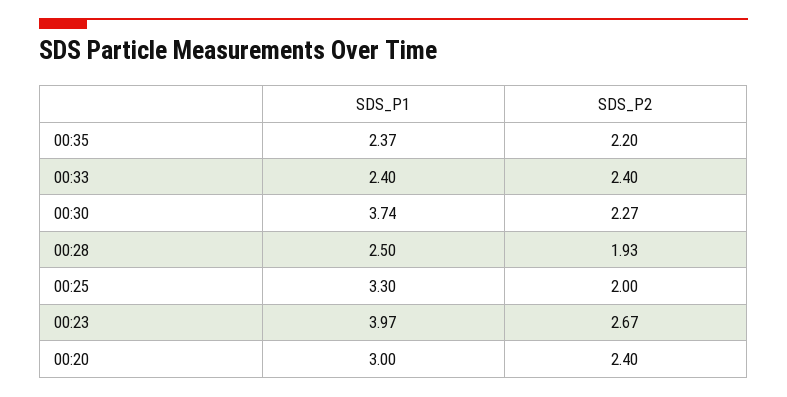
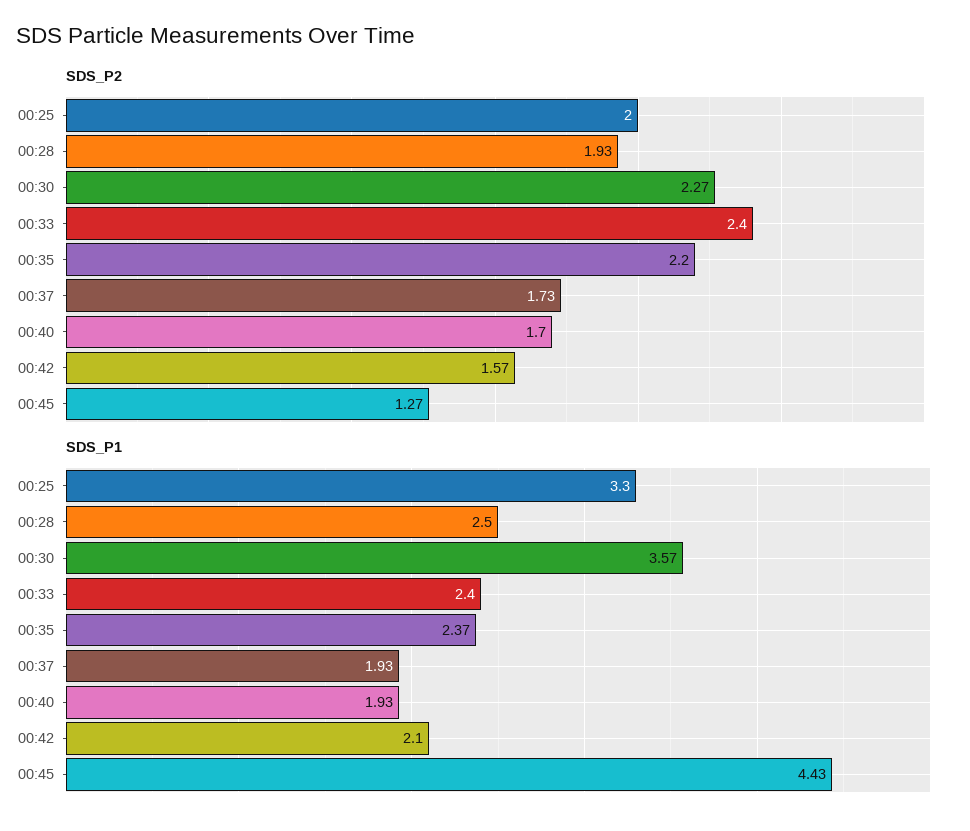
SDS_P1, 00:30: 3.74 -> 3.57
SDS_P1, 00:23: 3.97 -> none
SDS_P2, 00:23: 2.67 -> none
SDS_P1, 00:20: 3 -> none
SDS_P2, 00:20: 2.4 -> none
SDS_P2, 00:37: none -> 1.73
SDS_P2, 00:40: none -> 1.7
SDS_P2, 00:42: none -> 1.57
SDS_P2, 00:45: none -> 1.27
SDS_P1, 00:37: none -> 1.93
SDS_P1, 00:40: none -> 1.93
SDS_P1, 00:42: none -> 2.1
SDS_P1, 00:45: none -> 4.43

